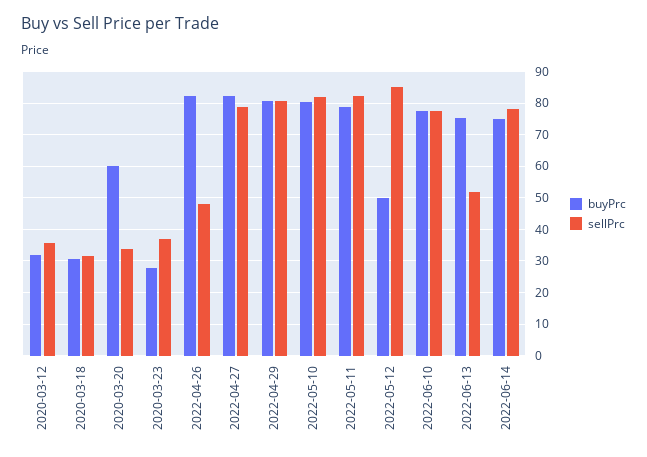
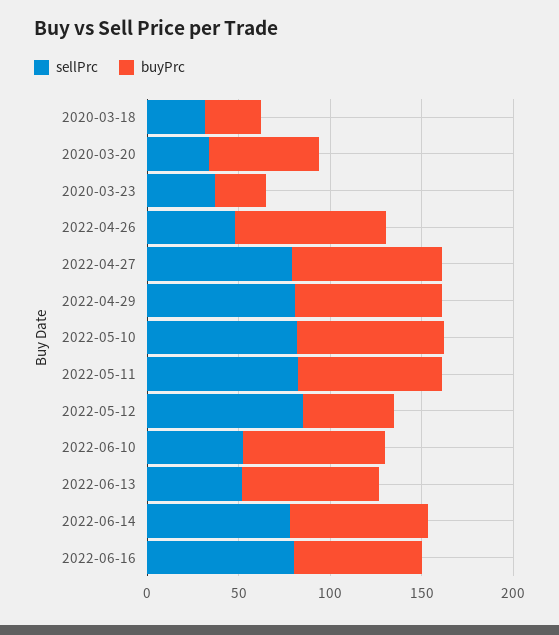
buyPrc, 2020-03-12: 32 -> none
sellPrc, 2020-03-12: 36 -> none
sellPrc, 2022-06-10: 78 -> 50
sellPrc, 2022-06-16: none -> 80
buyPrc, 2022-06-16: none -> 70

